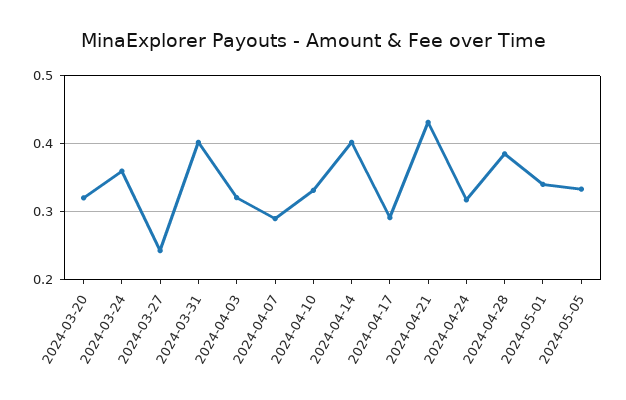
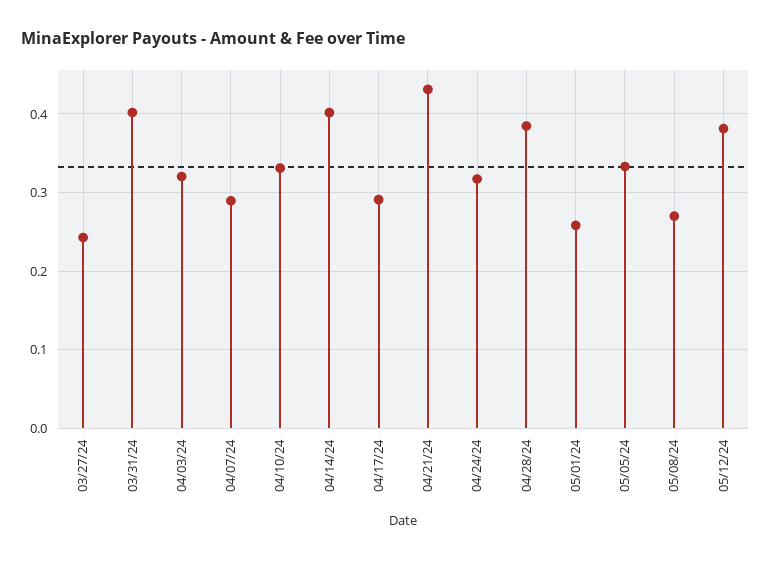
2024-03-20: 0.32 -> none
2024-03-24: 0.36 -> none
2024-05-01: 0.34 -> 0.26
05/08/24: none -> 0.27
05/12/24: none -> 0.38

